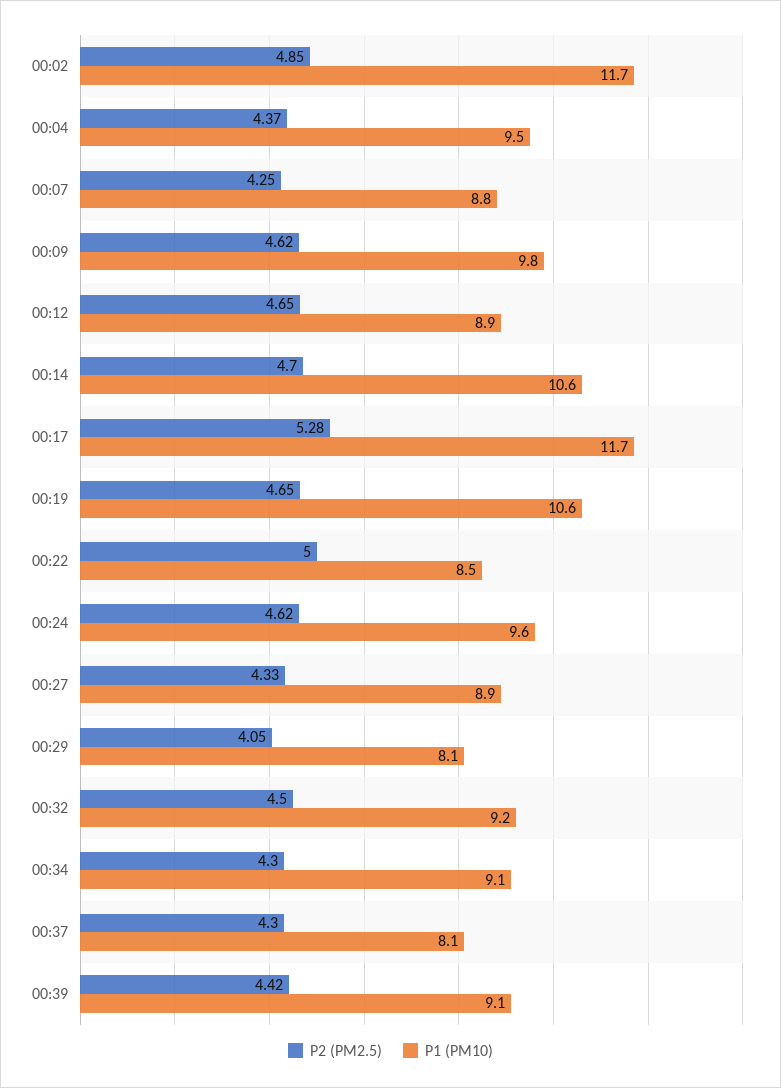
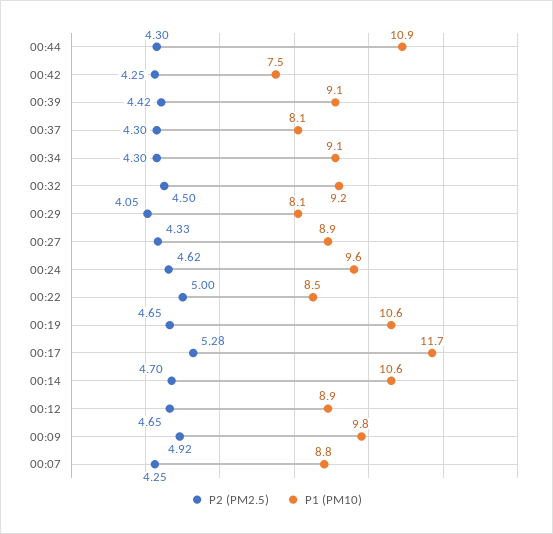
P2 (PM2.5), 00:02: 4.85 -> none
P1 (PM10), 00:02: 11.7 -> none
P2 (PM2.5), 00:04: 4.37 -> none
P1 (PM10), 00:04: 9.5 -> none
P2 (PM2.5), 00:09: 4.62 -> 4.92
P2 (PM2.5), 00:44: none -> 4.3
P1 (PM10), 00:44: none -> 10.9
P2 (PM2.5), 00:42: none -> 4.25
P1 (PM10), 00:42: none -> 7.5

